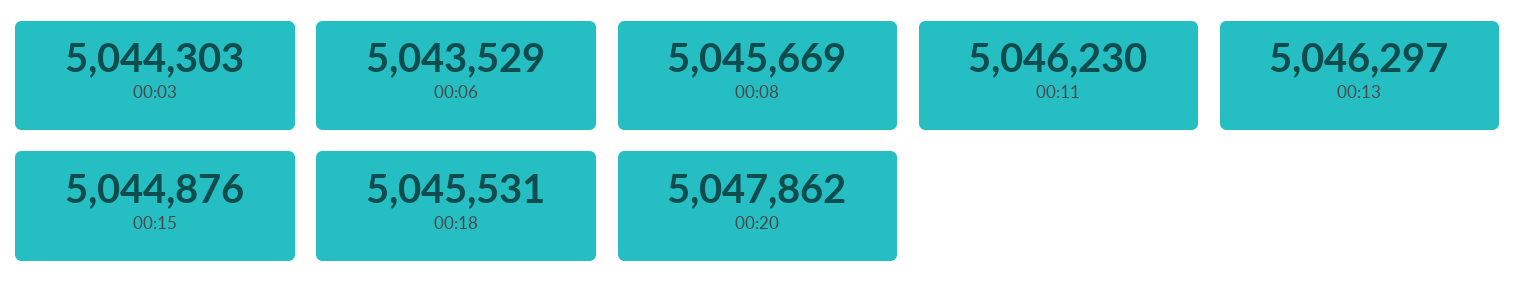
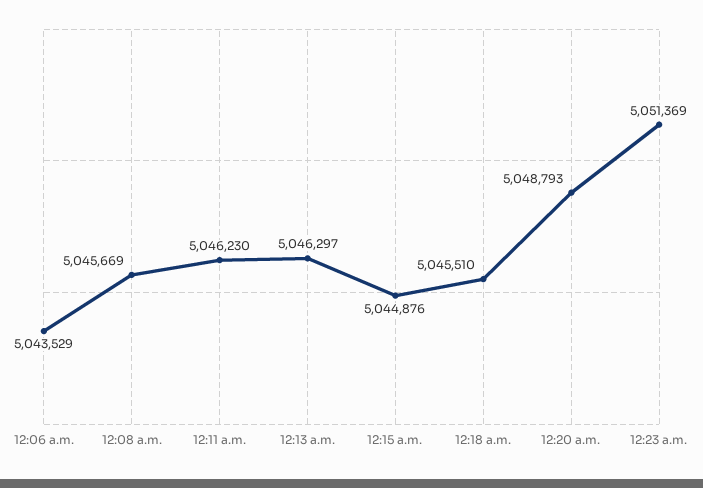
00:03: 5044303 -> none
00:18: 5045531 -> 5045510
00:20: 5047862 -> 5048793
12:23 a.m.: none -> 5051369

